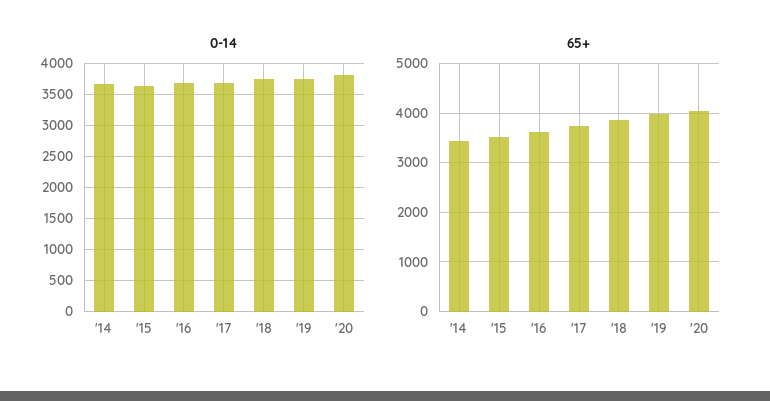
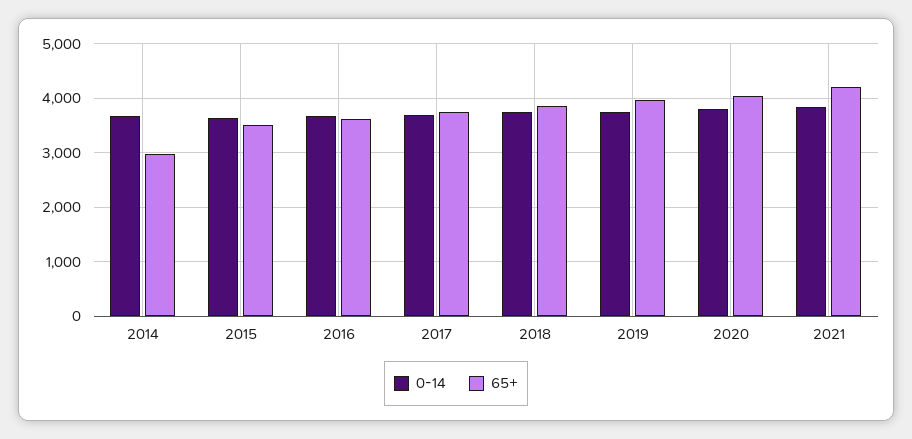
65+, '14: 3400 -> 3000
0-14, 2021: none -> 3800
65+, 2021: none -> 4200

